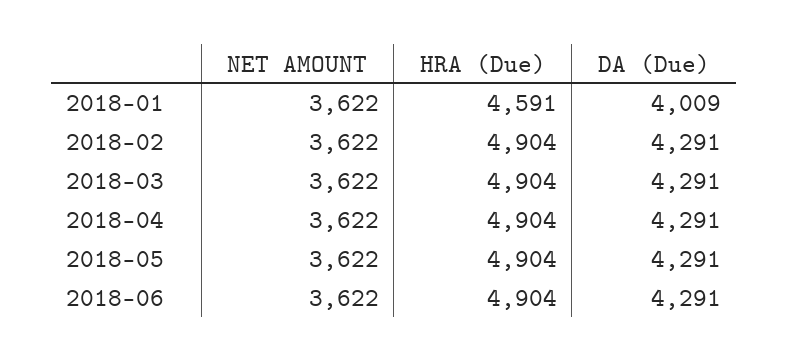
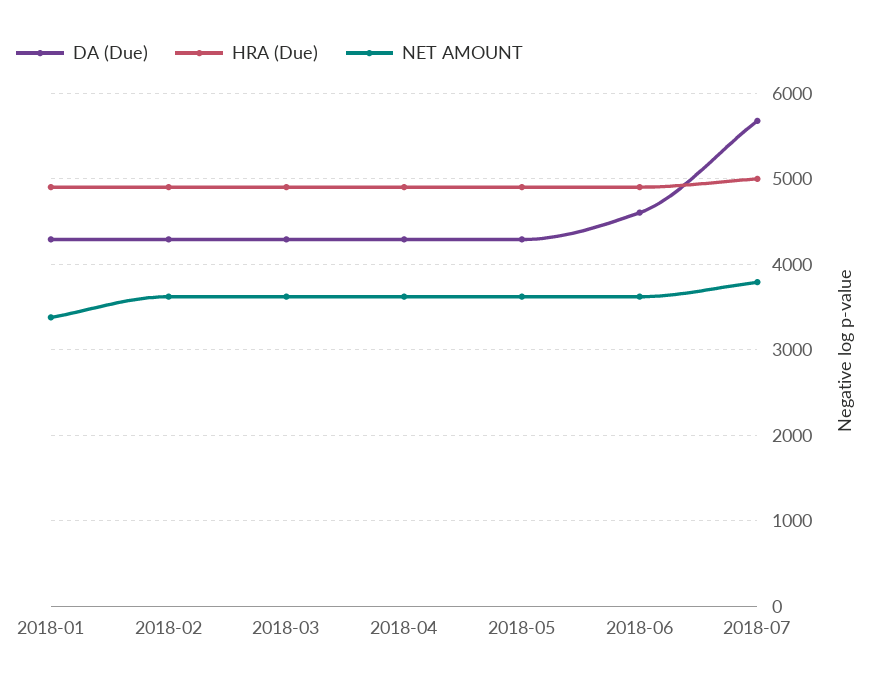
NET AMOUNT, 2018-01: 3622 -> 3400
HRA (Due), 2018-01: 4591 -> 4900
DA (Due), 2018-01: 4009 -> 4300
DA (Due), 2018-06: 4291 -> 4600
DA (Due), 2018-07: none -> 5700
HRA (Due), 2018-07: none -> 5000
NET AMOUNT, 2018-07: none -> 3800

